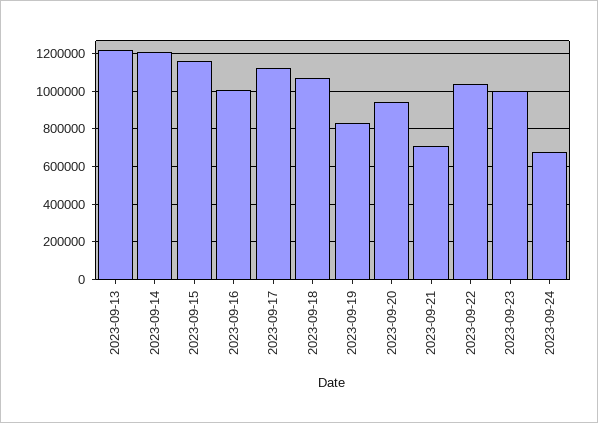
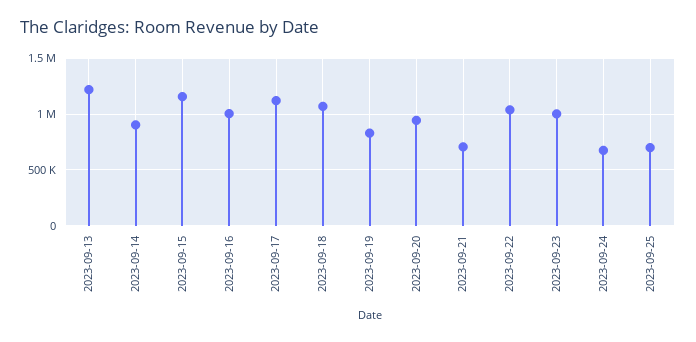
2023-09-14: 1200000 -> 900000
2023-09-25: none -> 700000

